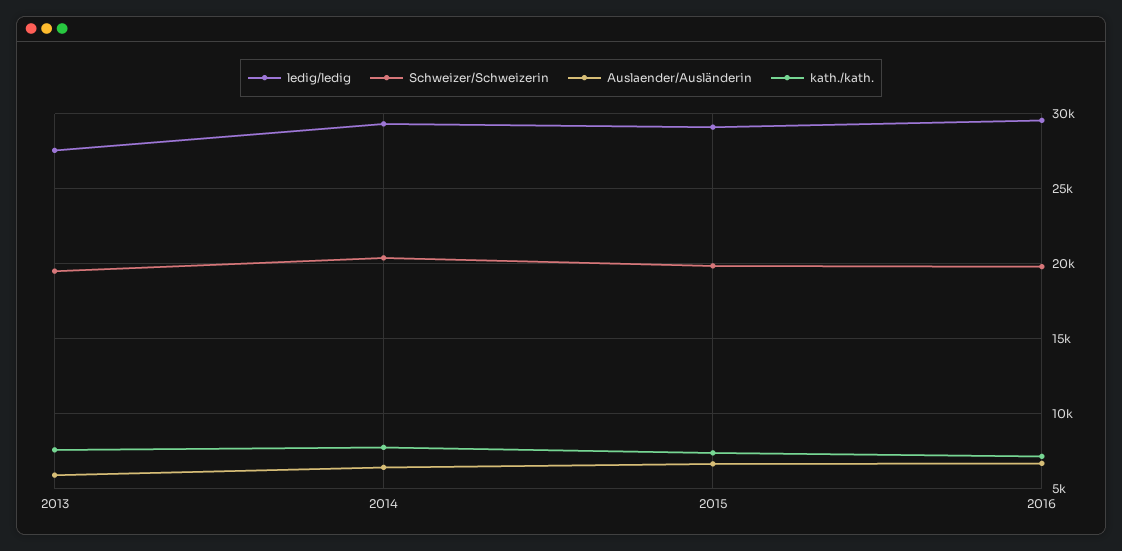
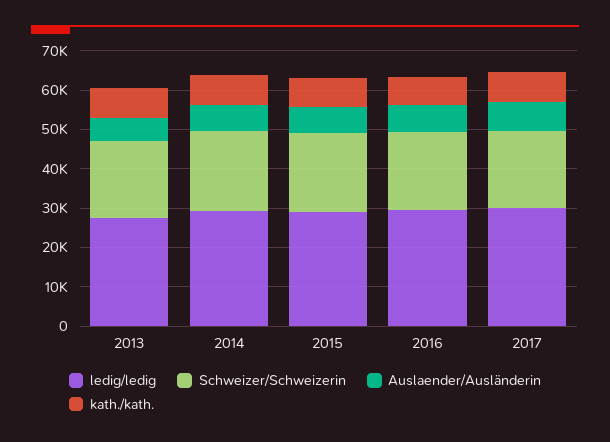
ledig/ledig, 2017: none -> 30000
Schweizer/Schweizerin, 2017: none -> 20000
Auslaender/Ausländerin, 2017: none -> 7500
kath./kath., 2017: none -> 7500

